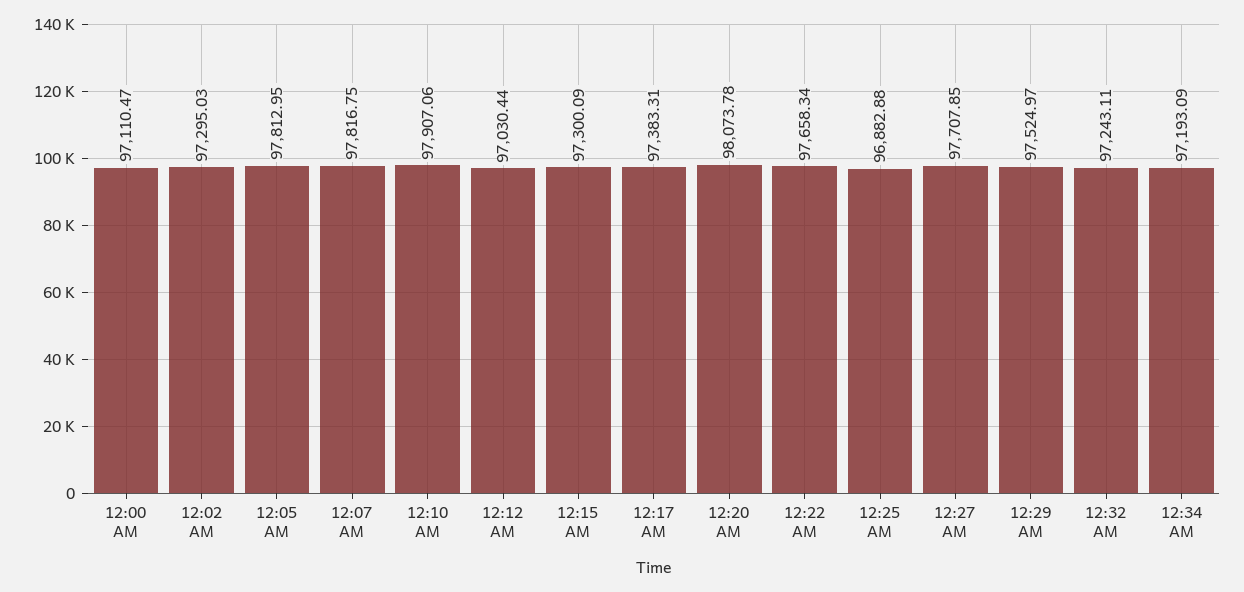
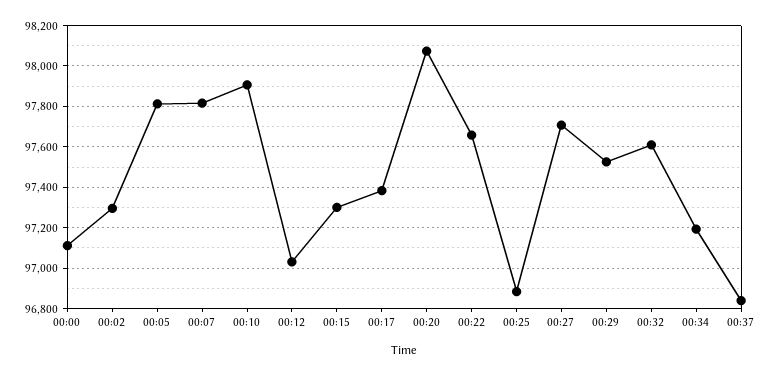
12:32 AM: 97243.11 -> 97600
00:37: none -> 96850

